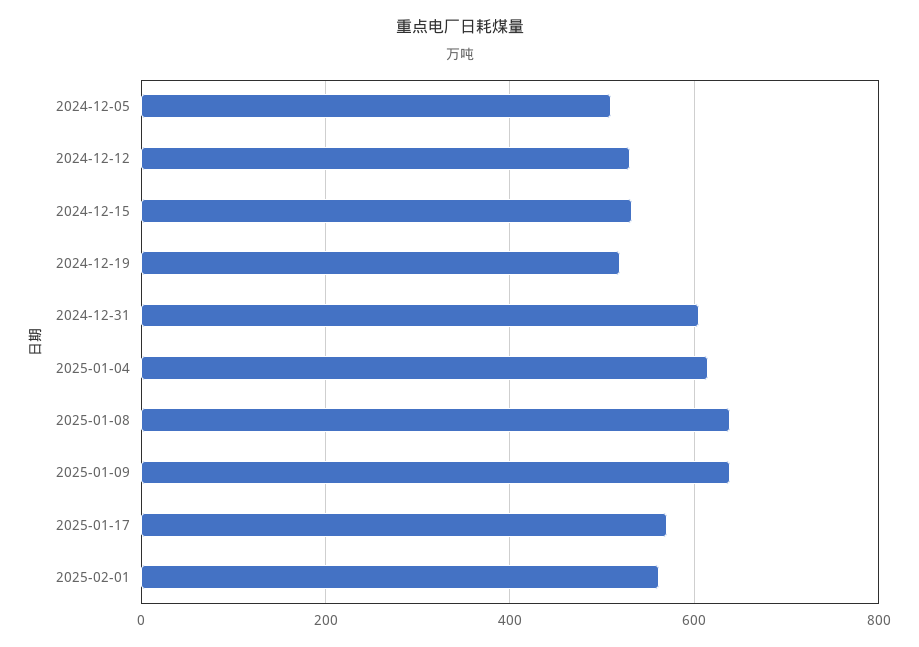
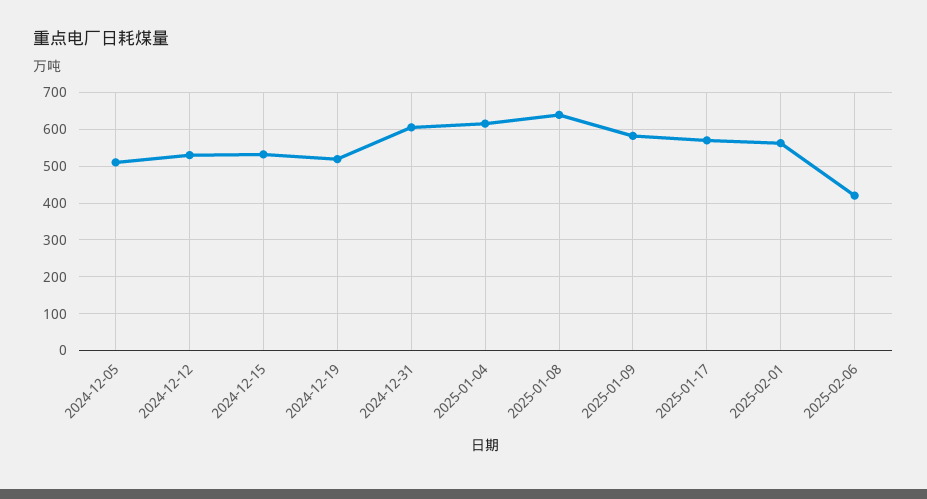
2025-01-09: 640 -> 580
2025-02-06: none -> 420

